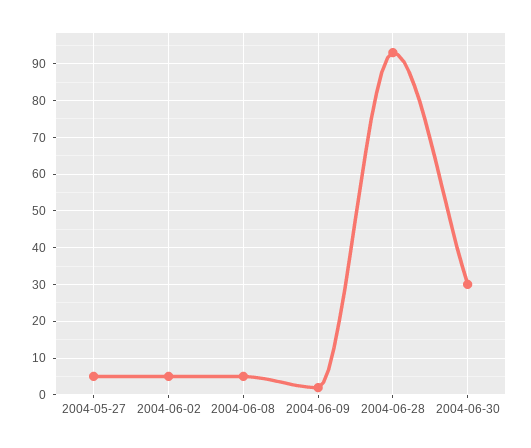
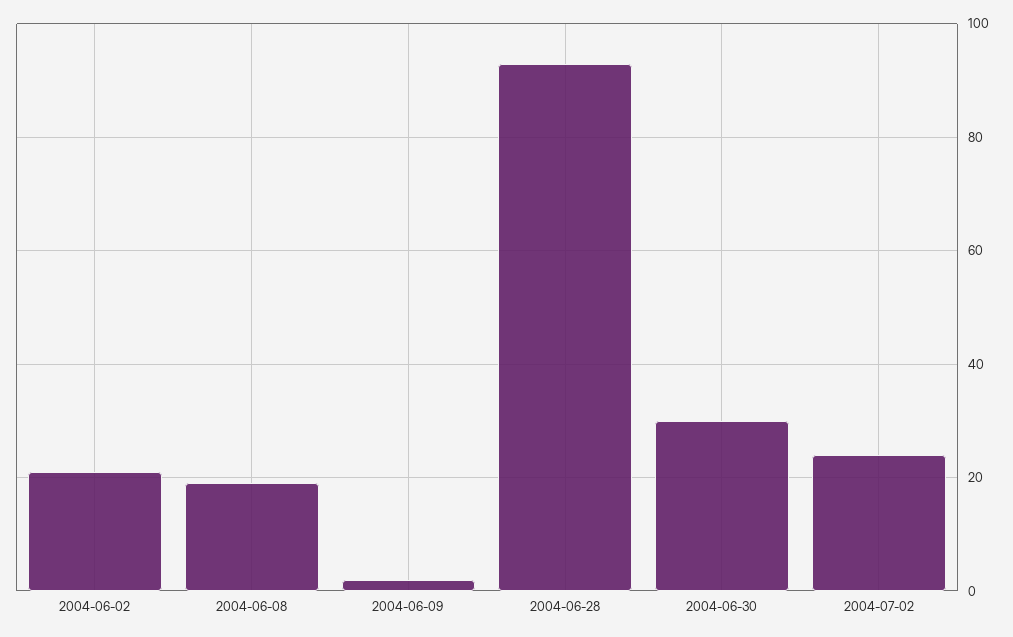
2004-05-27: 5 -> none
2004-06-02: 5 -> 20
2004-06-08: 5 -> 20
2004-07-02: none -> 25

